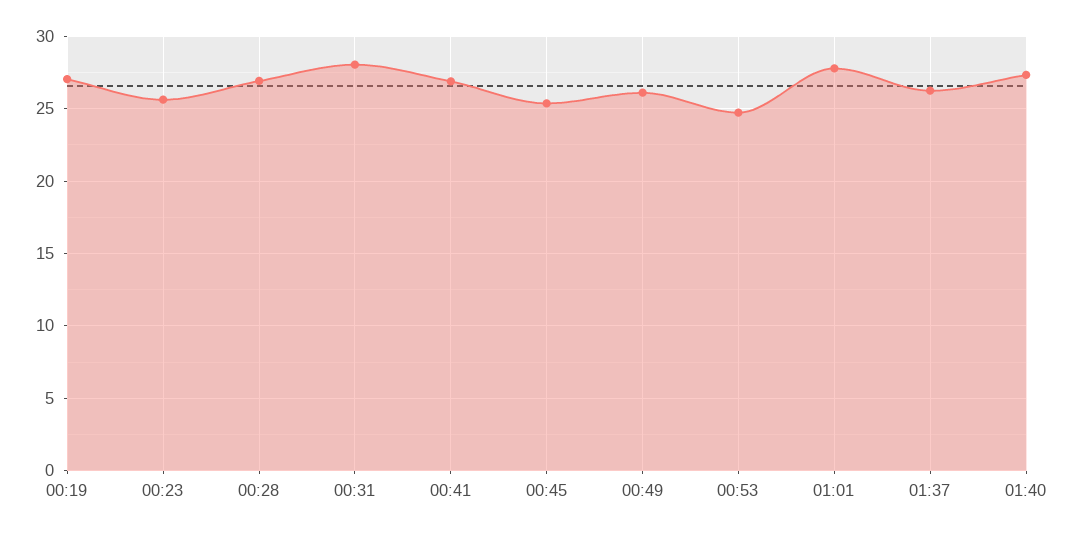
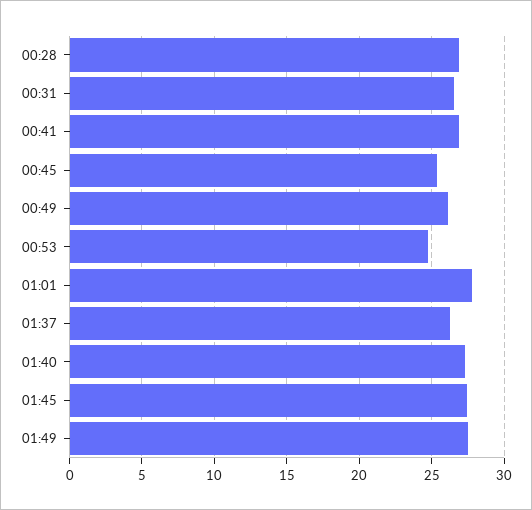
00:19: 27 -> none
00:23: 25.5 -> none
00:31: 28 -> 26.5
01:45: none -> 27.5
01:49: none -> 27.5

